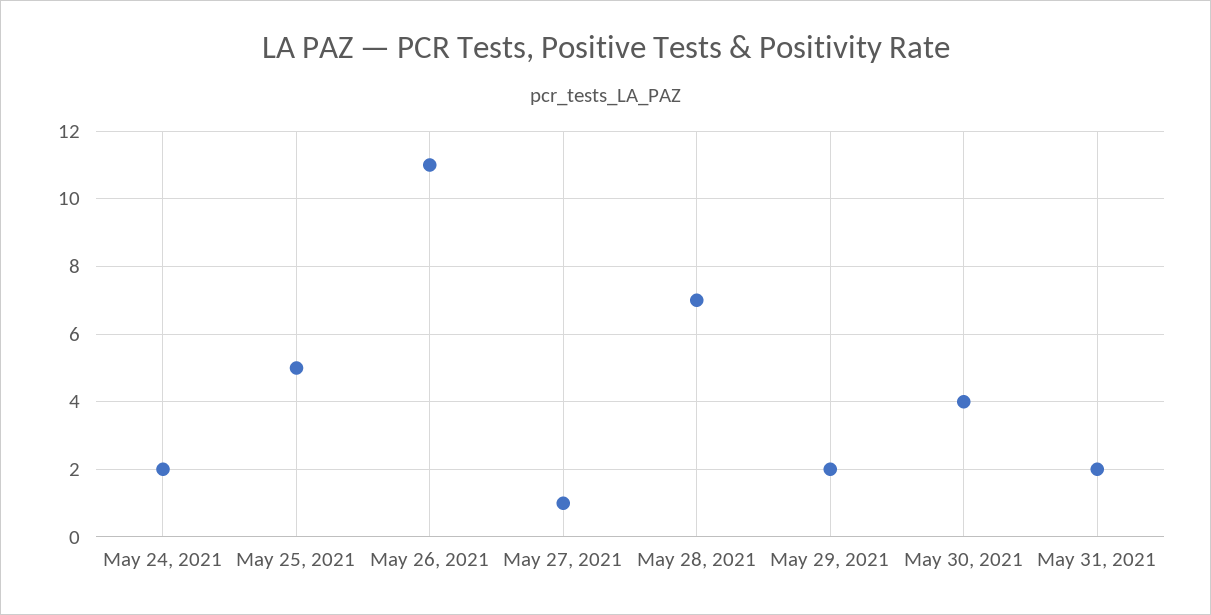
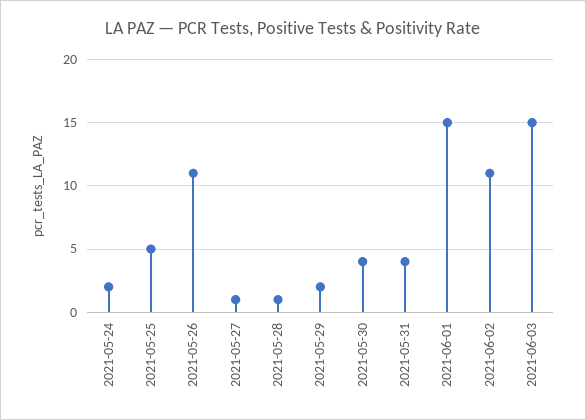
May 28, 2021: 7 -> 1
May 31, 2021: 2 -> 4
2021-06-01: none -> 15
2021-06-02: none -> 11
2021-06-03: none -> 15

